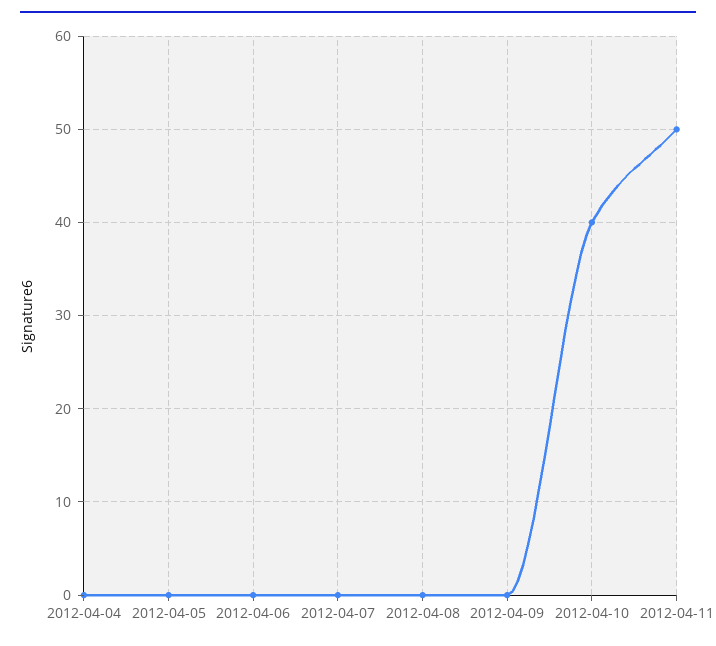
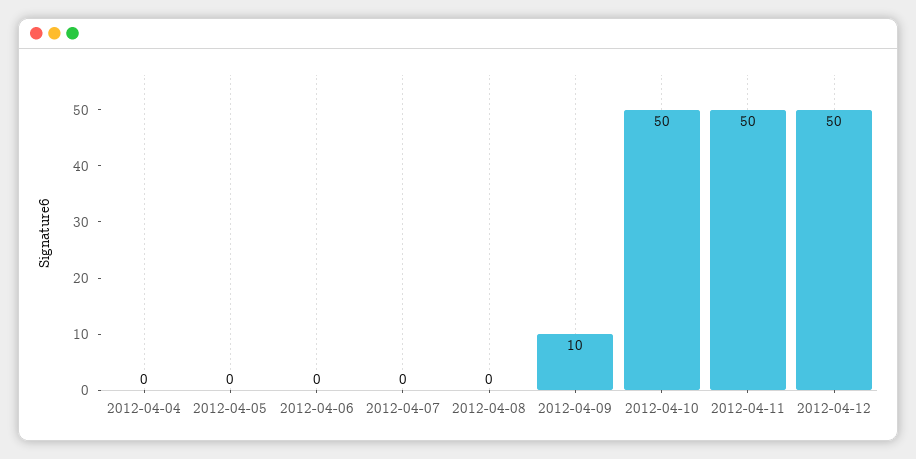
2012-04-09: 0 -> 10
2012-04-10: 40 -> 50
2012-04-12: none -> 50

